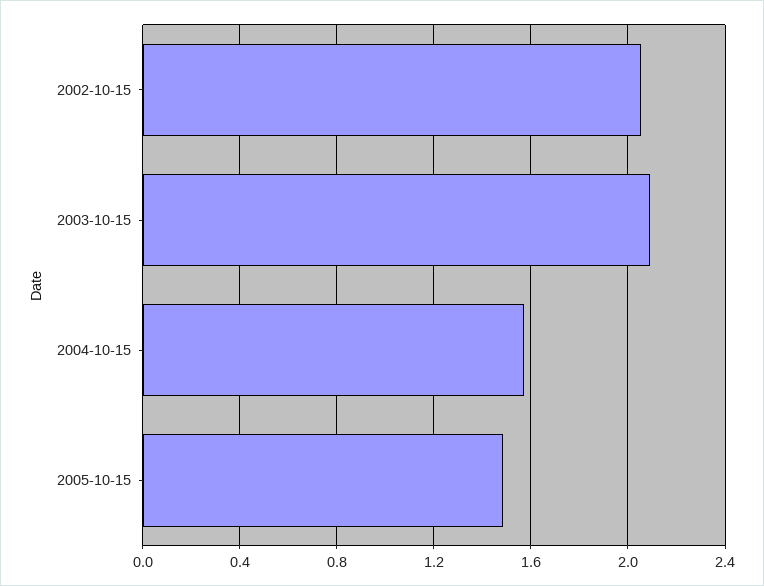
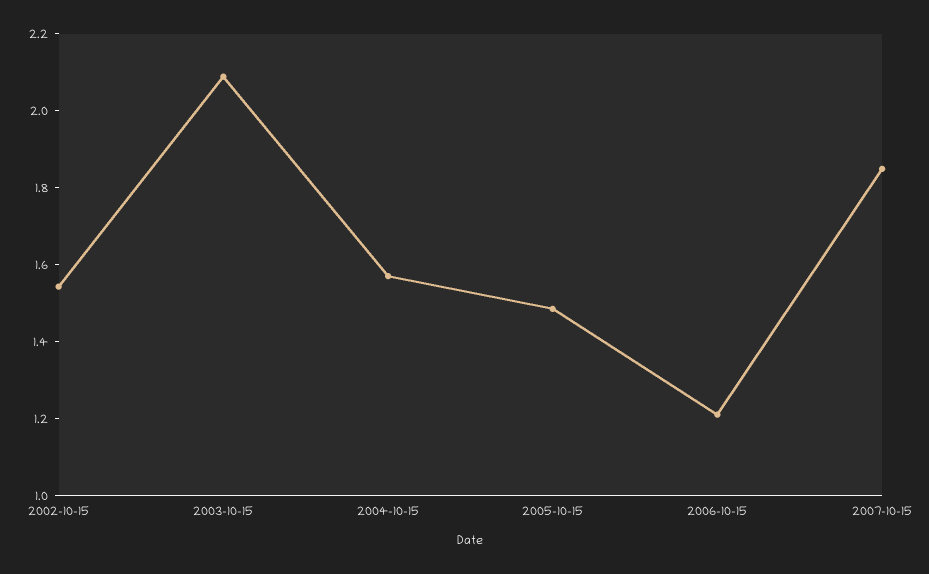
2002-10-15: 2.05 -> 1.55
2006-10-15: none -> 1.2
2007-10-15: none -> 1.85

